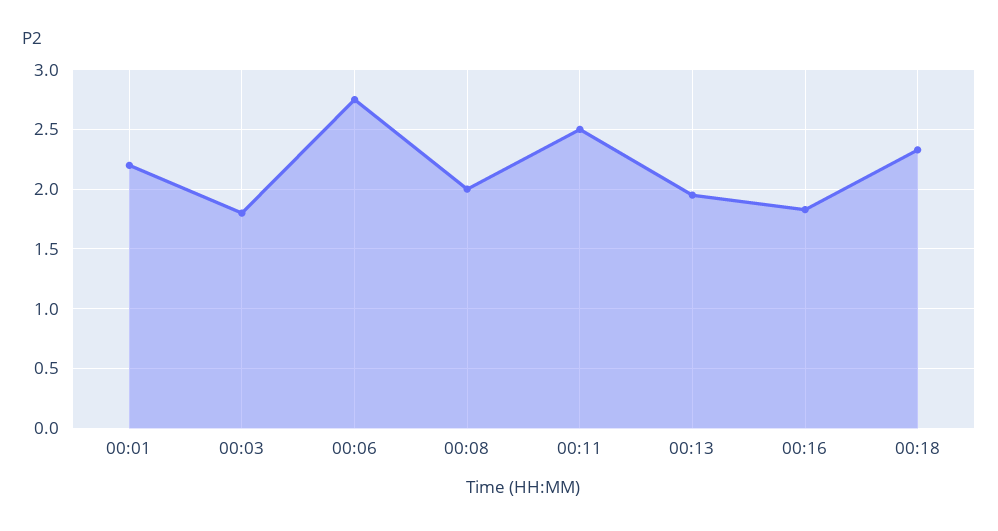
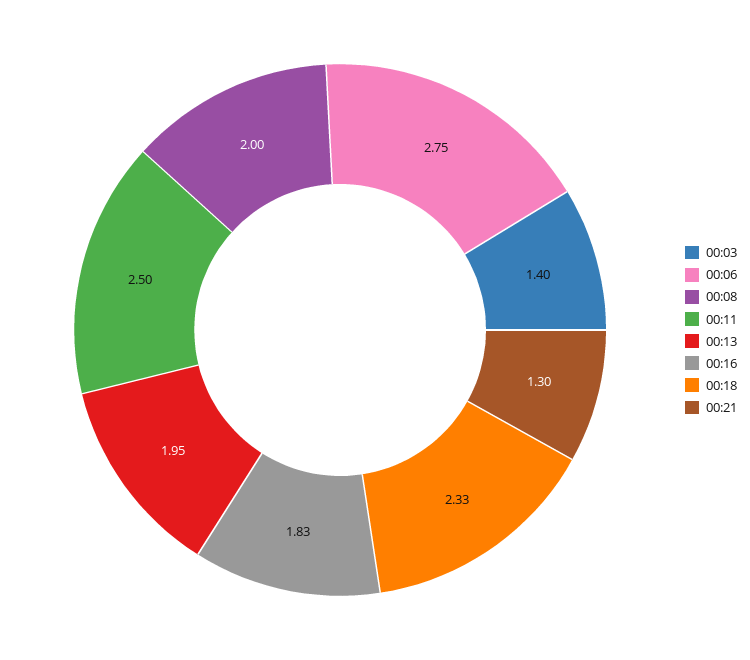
00:01: 2.2 -> none
00:03: 1.8 -> 1.4
00:21: none -> 1.3

